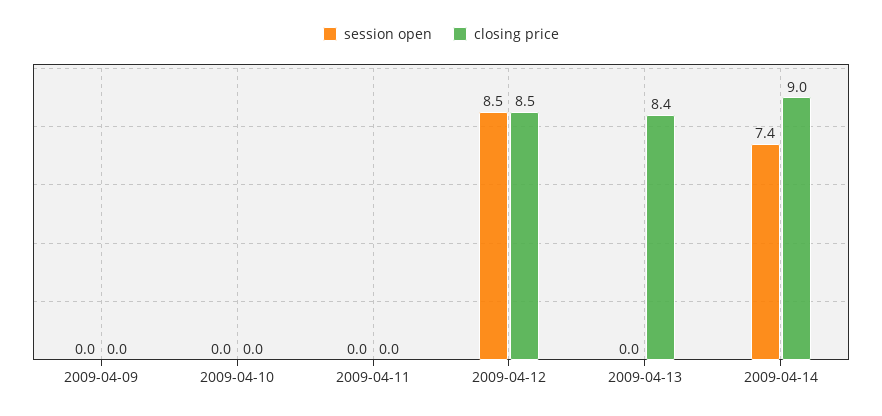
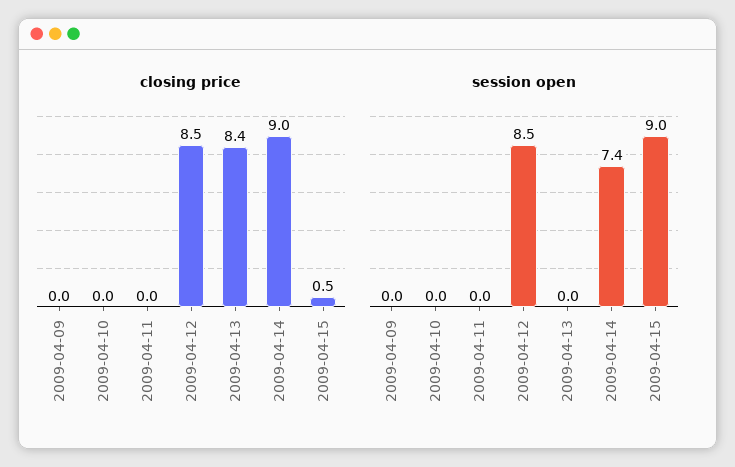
closing price, 2009-04-15: none -> 0.5
session open, 2009-04-15: none -> 9

